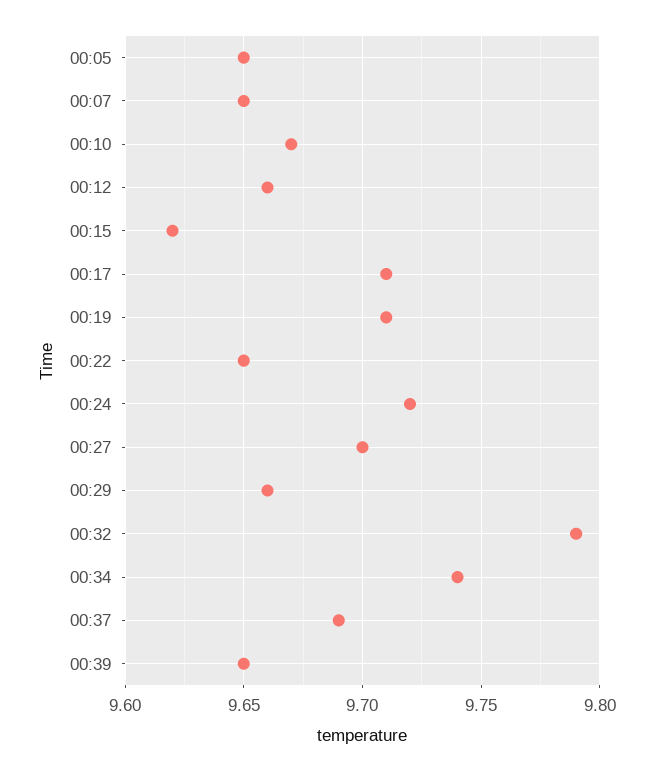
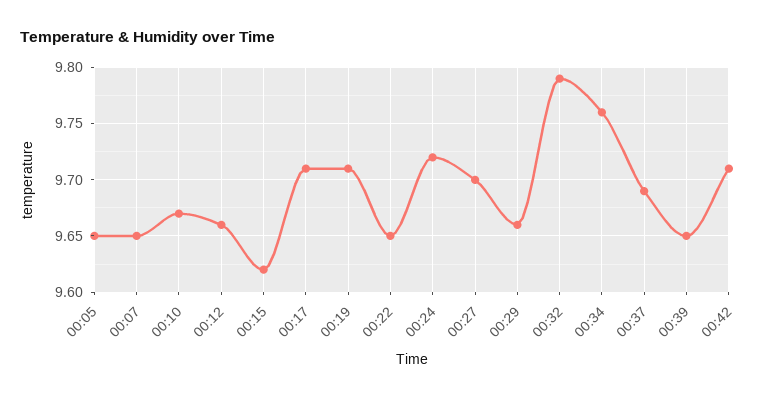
00:34: 9.74 -> 9.76
00:42: none -> 9.71

